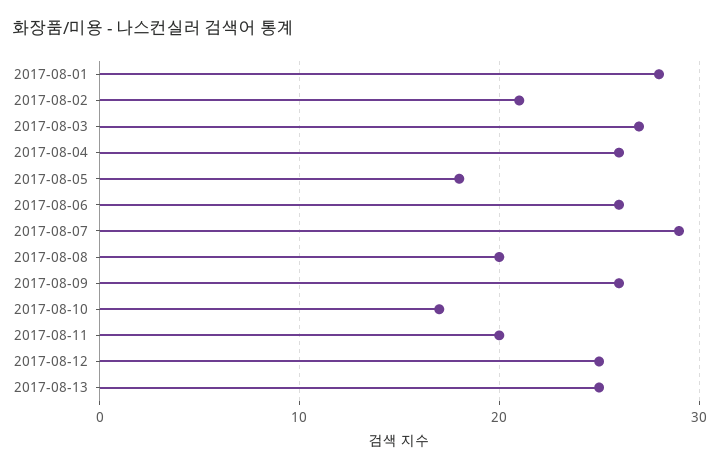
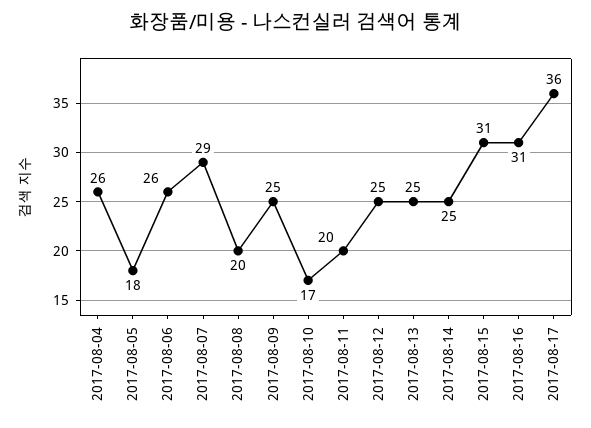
2017-08-01: 28 -> none
2017-08-02: 21 -> none
2017-08-03: 27 -> none
2017-08-09: 26 -> 25
2017-08-14: none -> 25
2017-08-15: none -> 31
2017-08-16: none -> 31
2017-08-17: none -> 36

